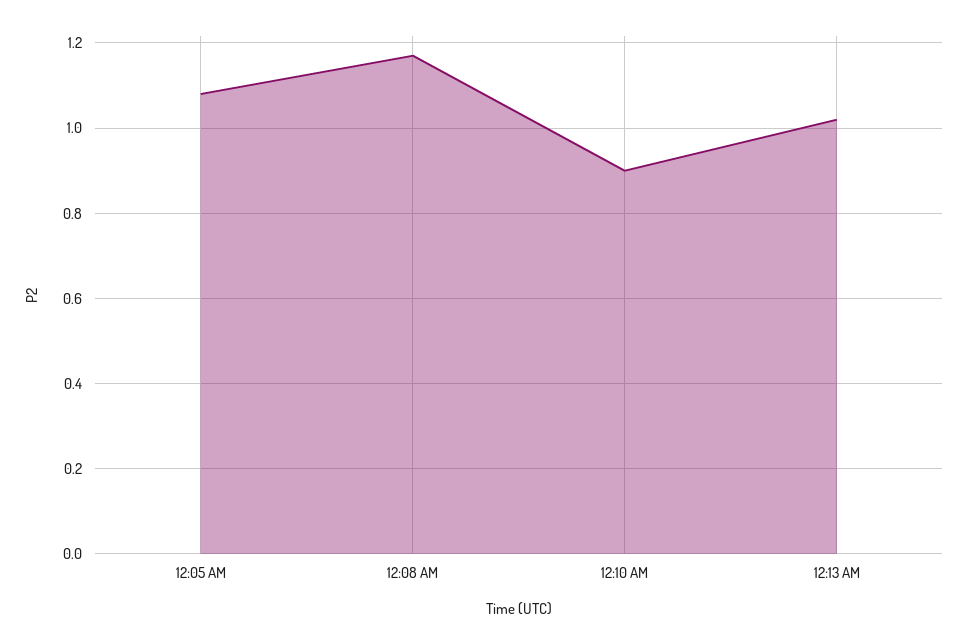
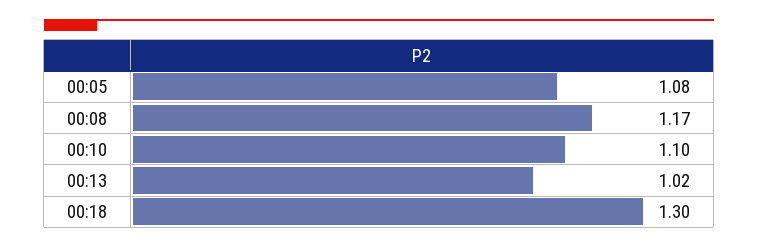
12:10 AM: 0.9 -> 1.1
00:18: none -> 1.3

